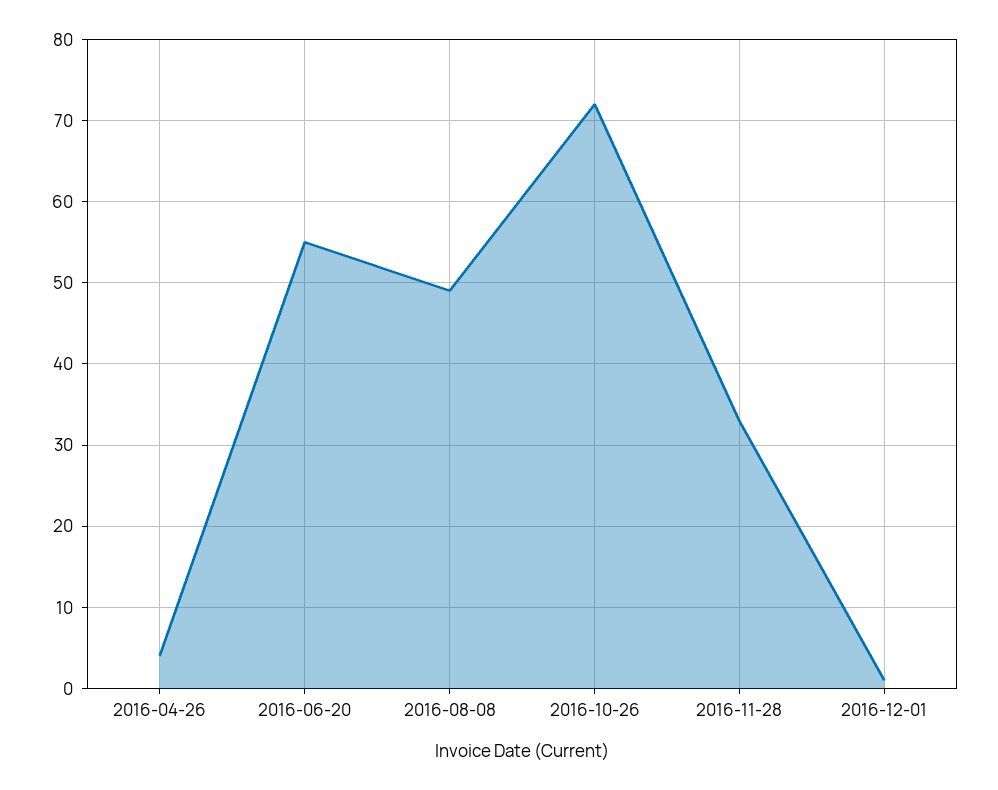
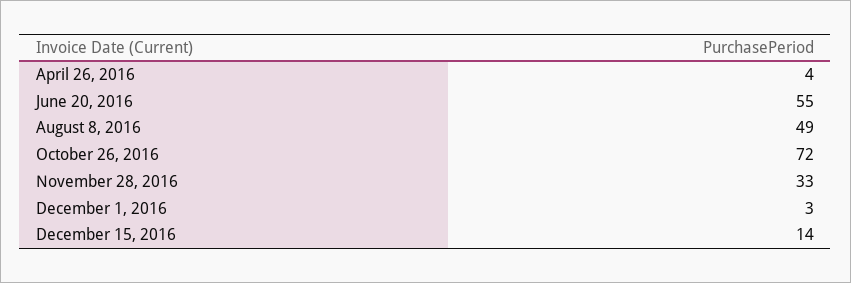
2016-12-01: 1 -> 3
December 15, 2016: none -> 14

